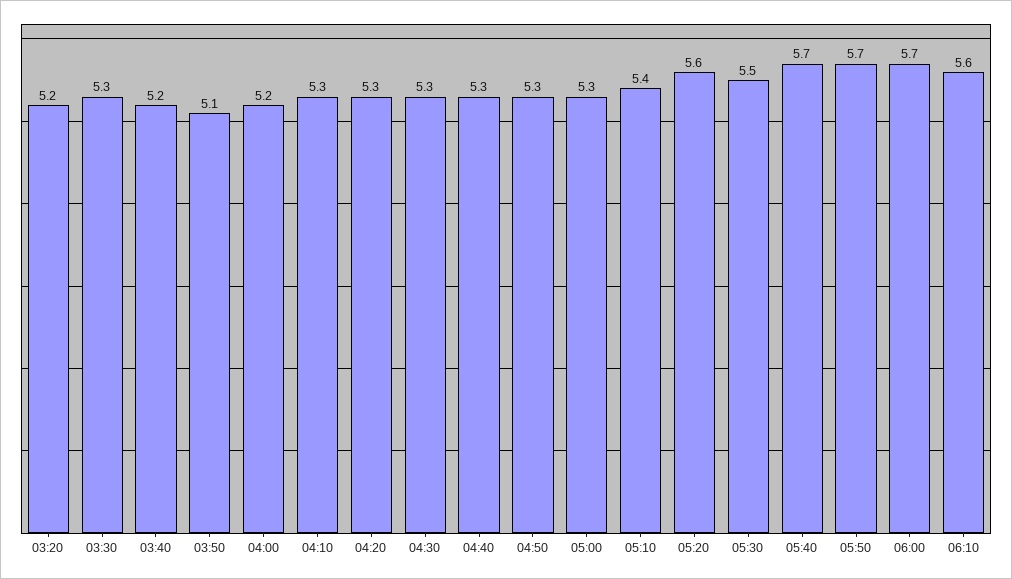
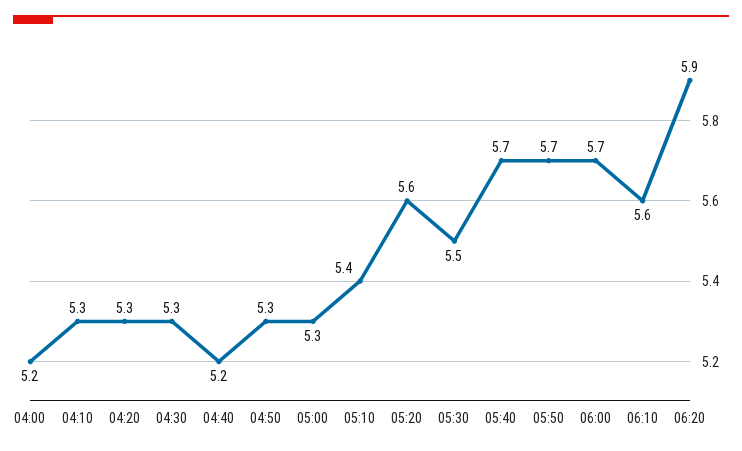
03:20: 5.2 -> none
03:30: 5.3 -> none
03:40: 5.2 -> none
03:50: 5.1 -> none
04:40: 5.3 -> 5.2
06:20: none -> 5.9

